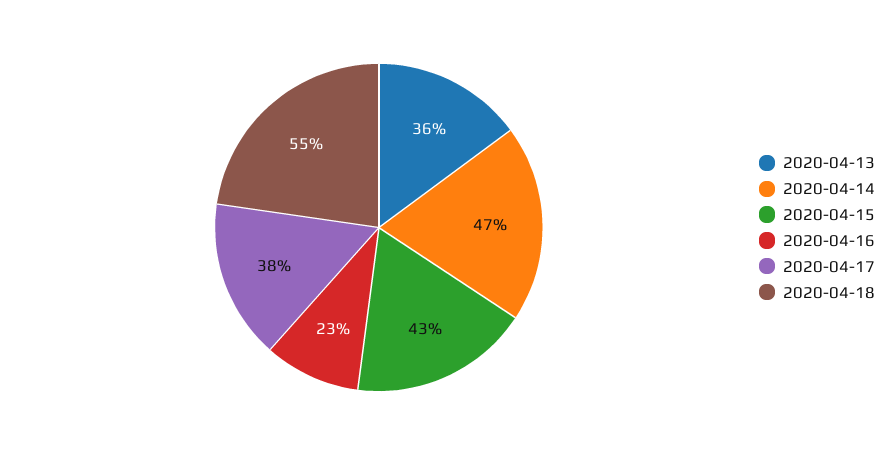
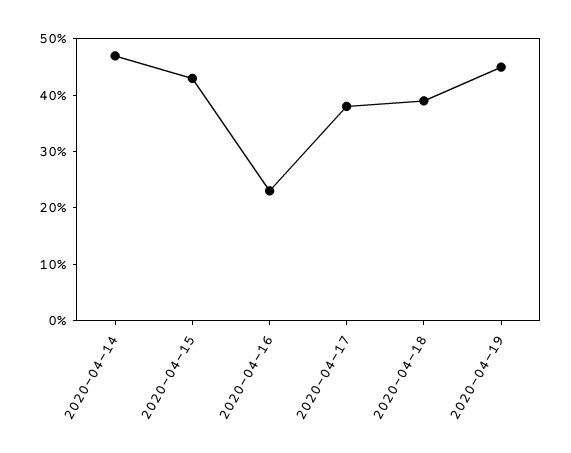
2020-04-13: 36 -> none
2020-04-18: 55 -> 40
2020-04-19: none -> 45

